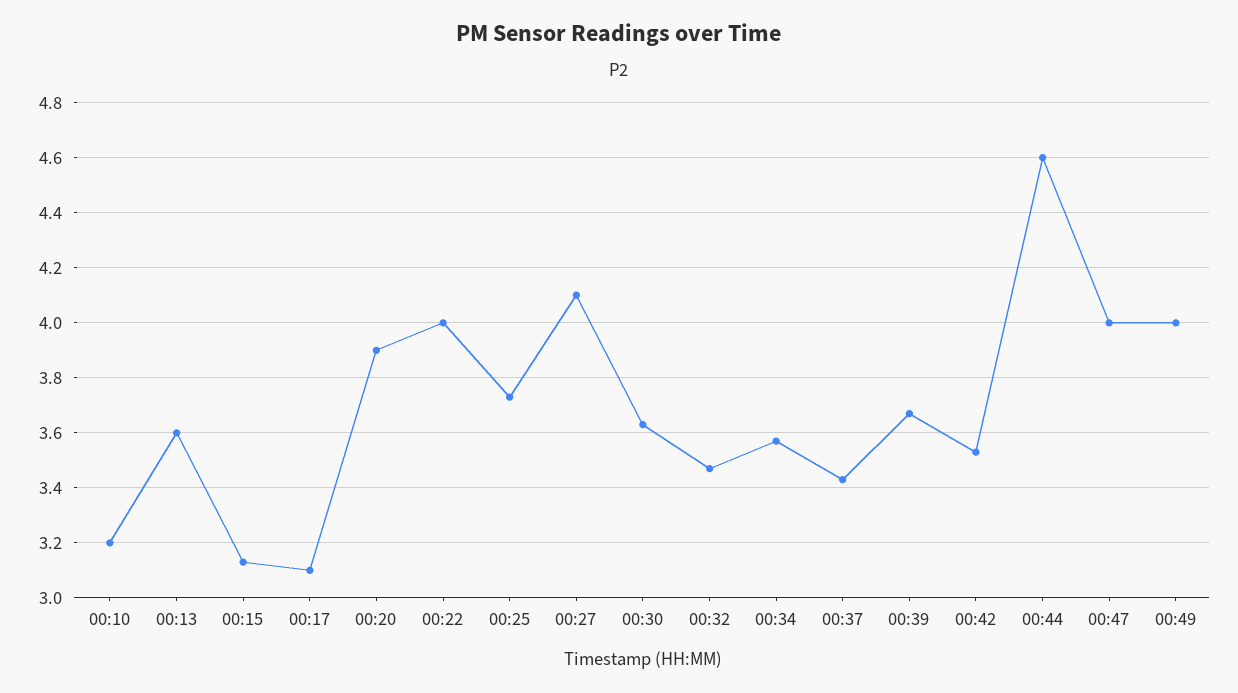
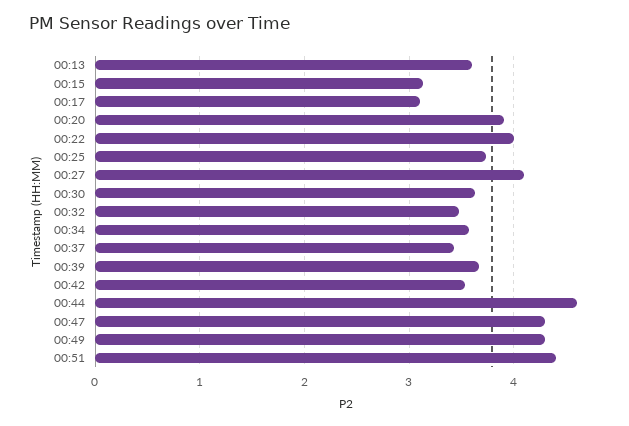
00:10: 3.2 -> none
00:47: 4 -> 4.3
00:49: 4 -> 4.3
00:51: none -> 4.4

